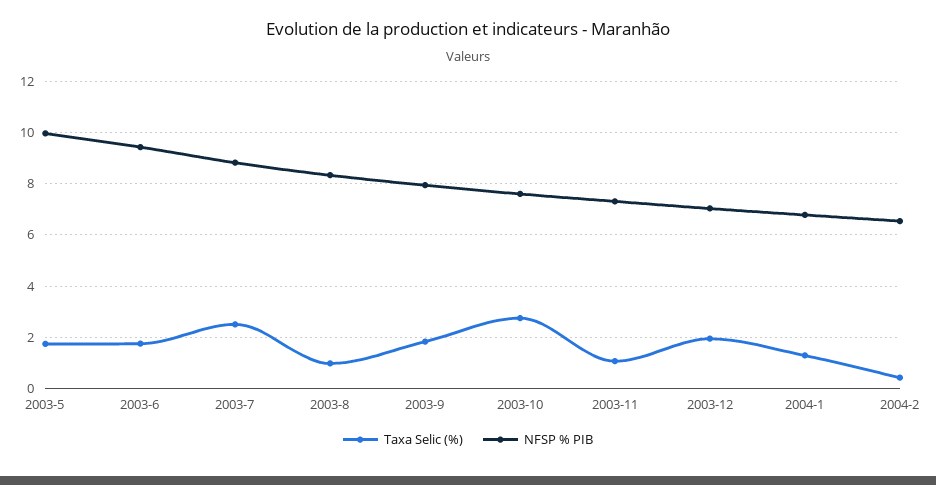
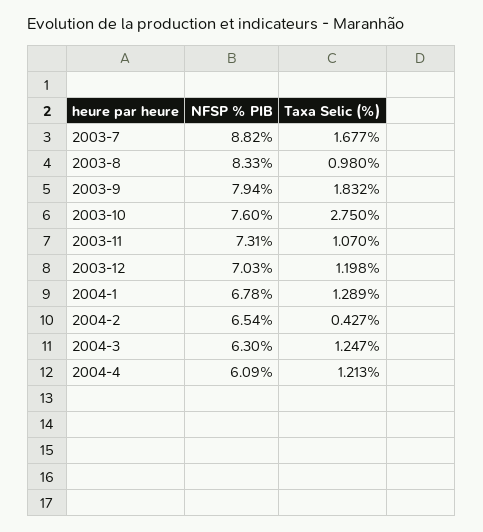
Taxa Selic (%), 2003-5: 1.75 -> none
NFSP % PIB, 2003-5: 10 -> none
Taxa Selic (%), 2003-6: 1.75 -> none
NFSP % PIB, 2003-6: 9.5 -> none
Taxa Selic (%), 2003-7: 2.5 -> 1.677
Taxa Selic (%), 2003-12: 2 -> 1.198
NFSP % PIB, 2004-3: none -> 6.3
Taxa Selic (%), 2004-3: none -> 1.247
NFSP % PIB, 2004-4: none -> 6.09
Taxa Selic (%), 2004-4: none -> 1.213

